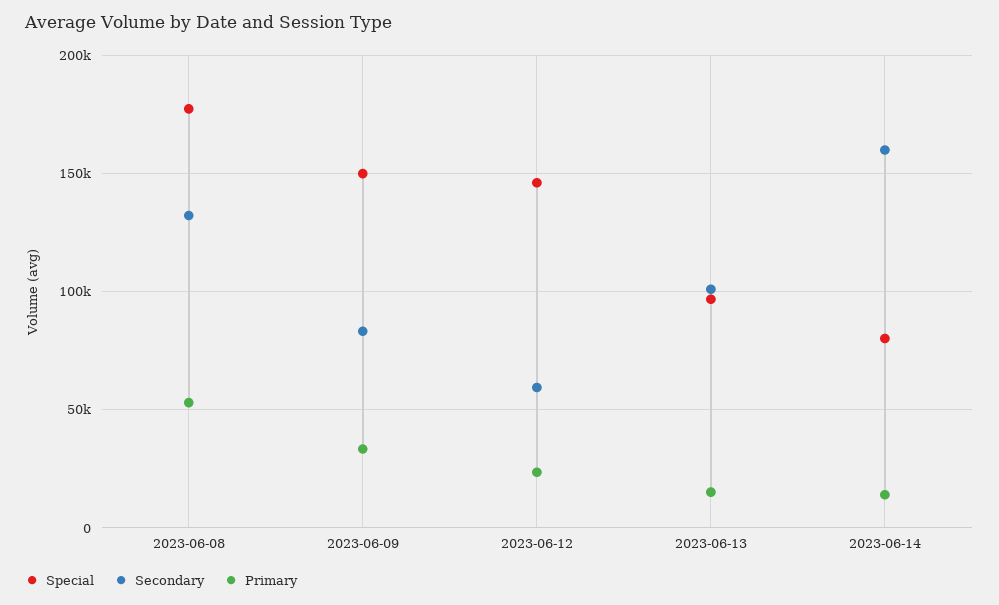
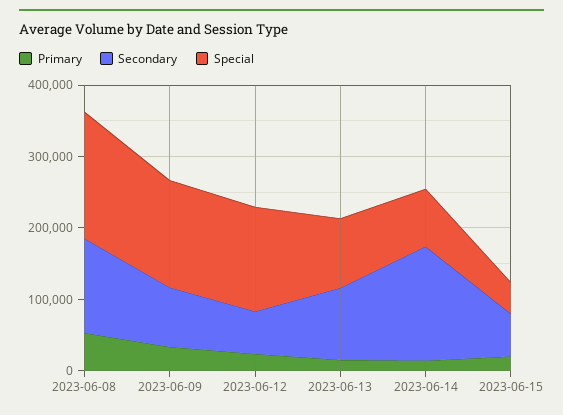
Primary, 2023-06-15: none -> 20000
Secondary, 2023-06-15: none -> 60000
Special, 2023-06-15: none -> 40000

